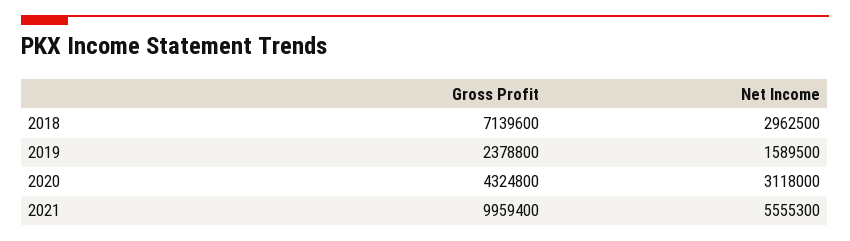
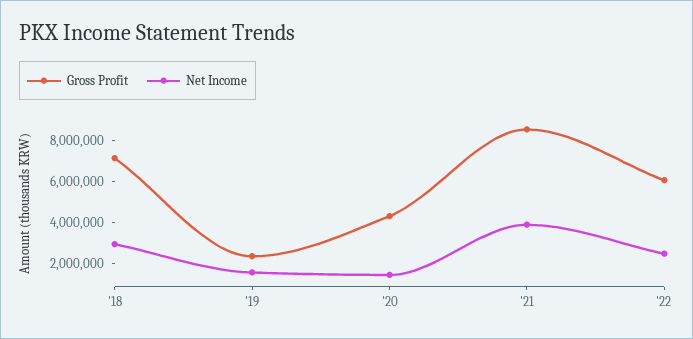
Net Income, 2020: 3118000 -> 1500000
Gross Profit, 2021: 9959400 -> 8500000
Net Income, 2021: 5555300 -> 4000000
Gross Profit, '22: none -> 6000000
Net Income, '22: none -> 2500000

